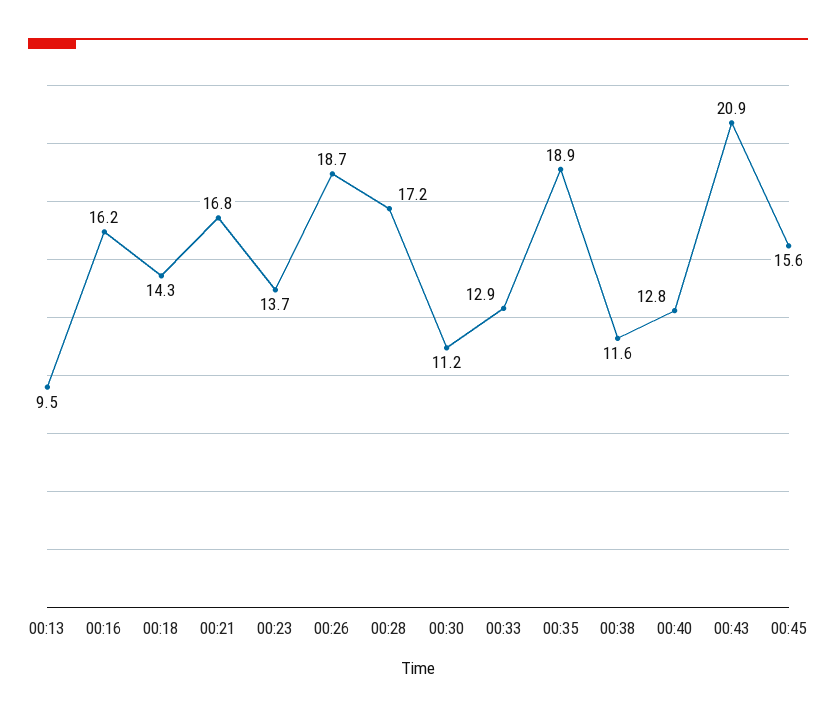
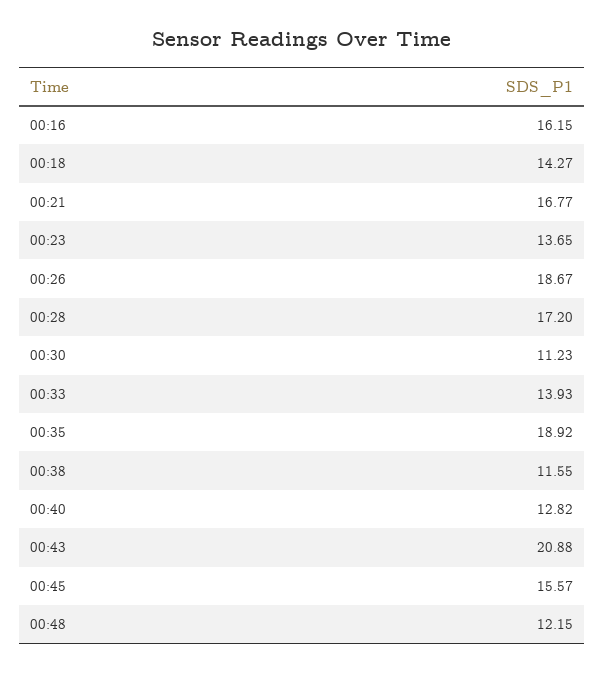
00:13: 9.5 -> none
00:33: 12.9 -> 13.93
00:48: none -> 12.15

